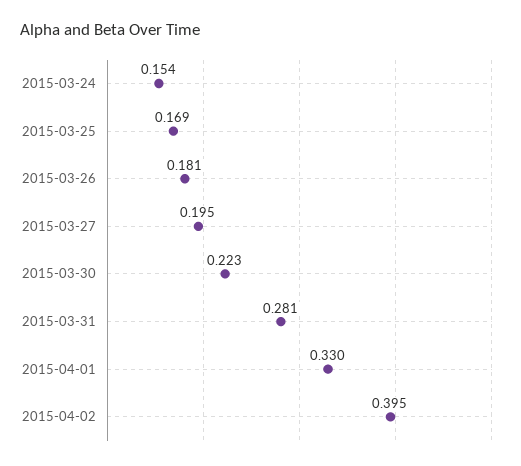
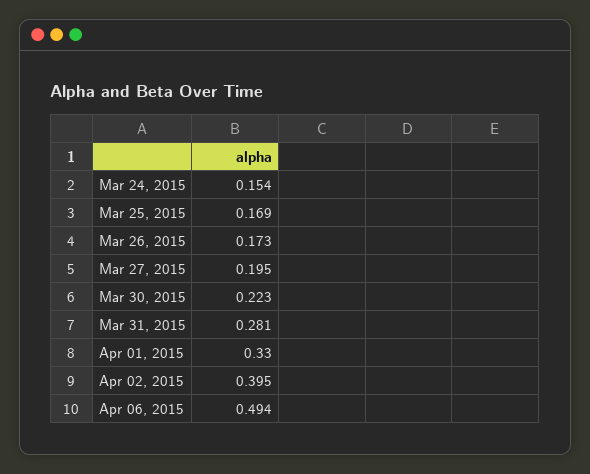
2015-03-26: 0.181 -> 0.173
Apr 06, 2015: none -> 0.494

